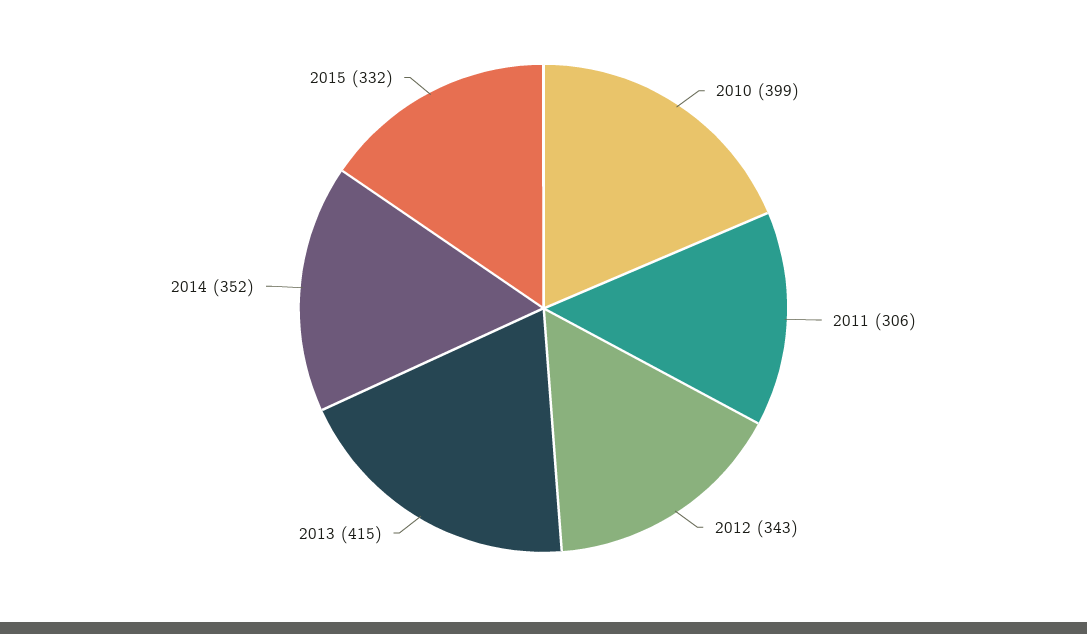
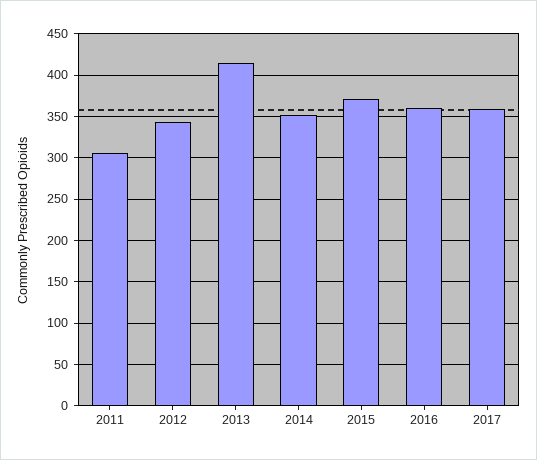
2010: 399 -> none
2015: 332 -> 370
2016: none -> 360
2017: none -> 360

